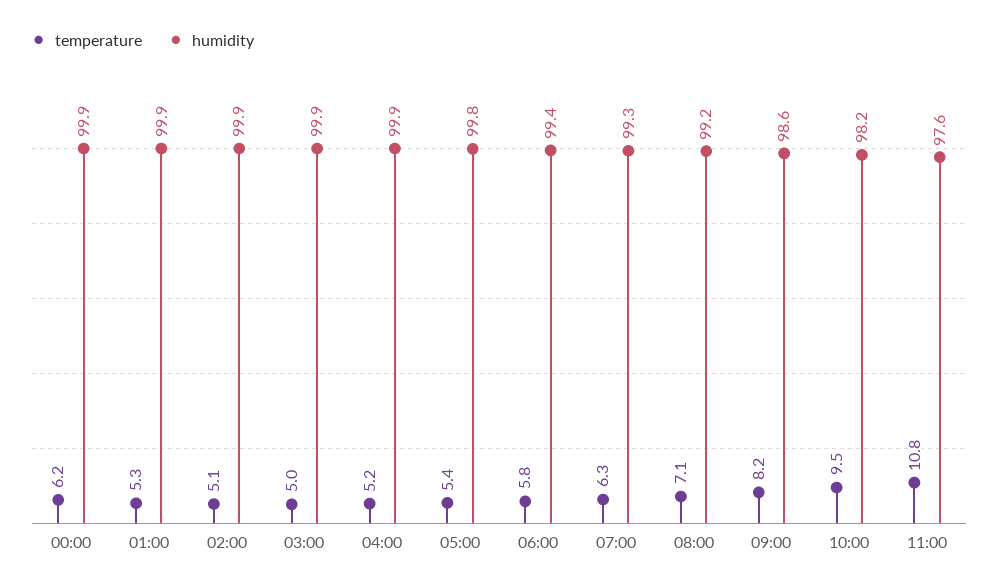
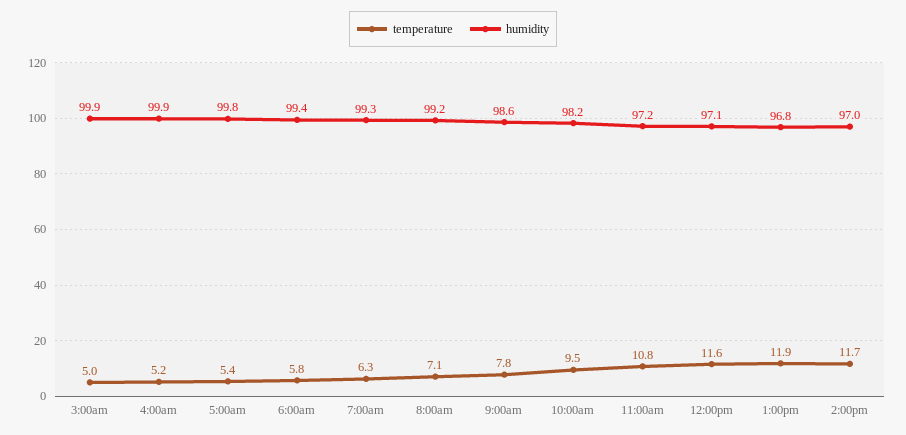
temperature, 00:00: 6.2 -> none
humidity, 00:00: 99.9 -> none
temperature, 01:00: 5.3 -> none
humidity, 01:00: 99.9 -> none
temperature, 02:00: 5.1 -> none
humidity, 02:00: 99.9 -> none
temperature, 09:00: 8.2 -> 7.8
humidity, 11:00: 97.6 -> 97.2
temperature, 12:00pm: none -> 11.6
humidity, 12:00pm: none -> 97.1
temperature, 1:00pm: none -> 11.9
humidity, 1:00pm: none -> 96.8
temperature, 2:00pm: none -> 11.7
humidity, 2:00pm: none -> 97

